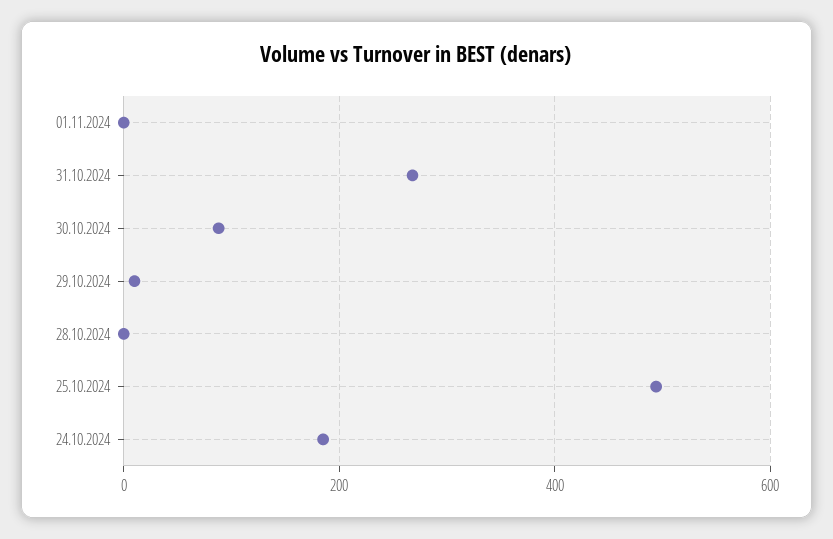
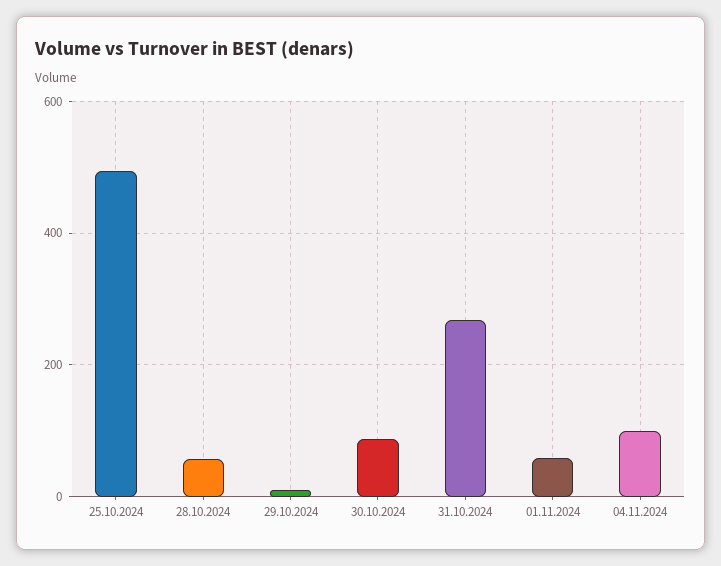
01.11.2024: 0 -> 60
28.10.2024: 0 -> 60
24.10.2024: 180 -> none
04.11.2024: none -> 100

